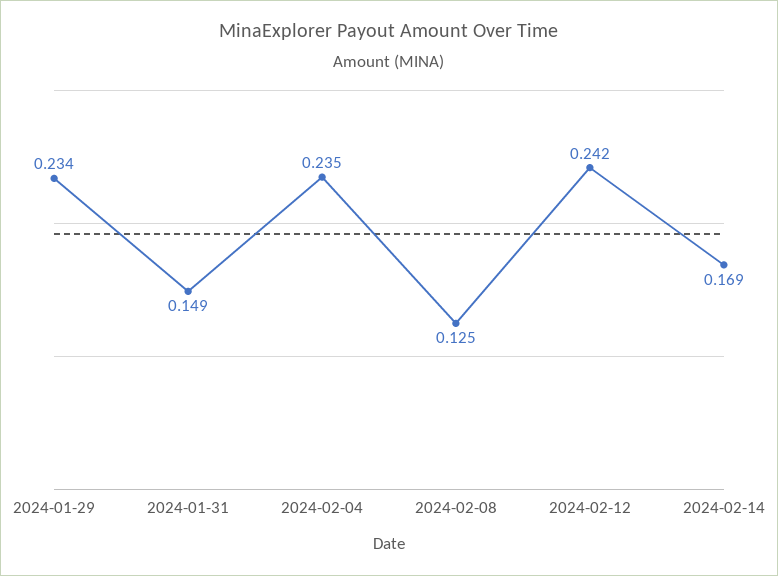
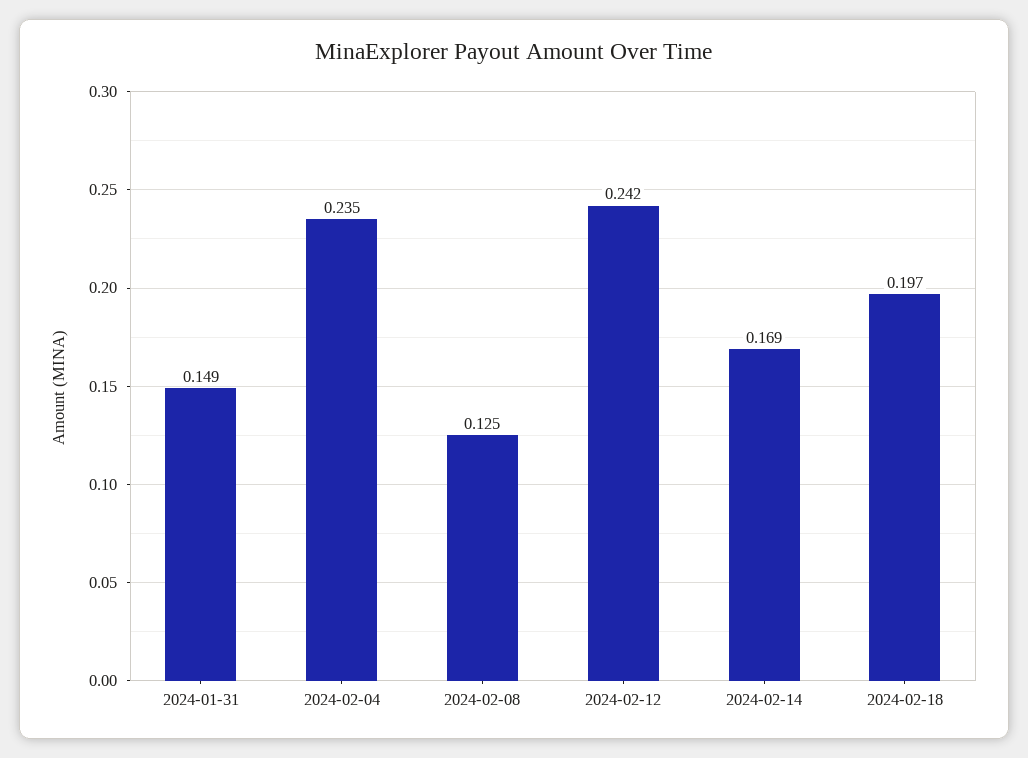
2024-01-29: 0.234 -> none
2024-02-18: none -> 0.197

